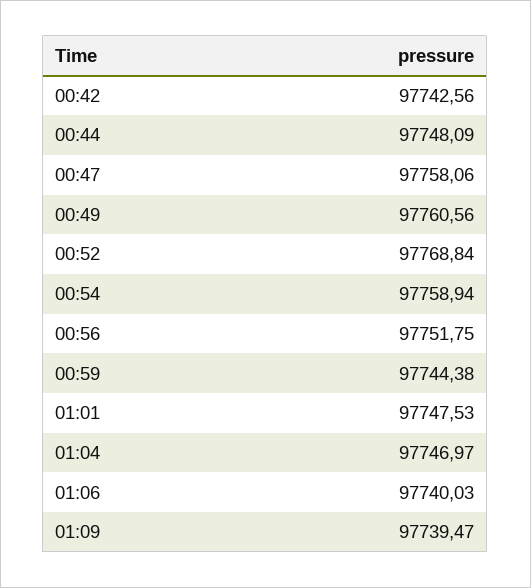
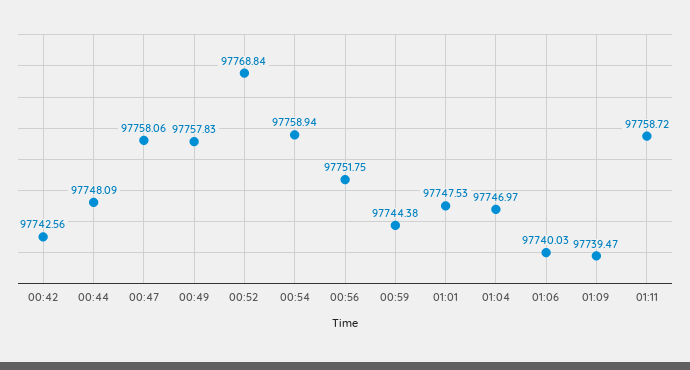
00:49: 97760.56 -> 97757.83
01:11: none -> 97758.72

